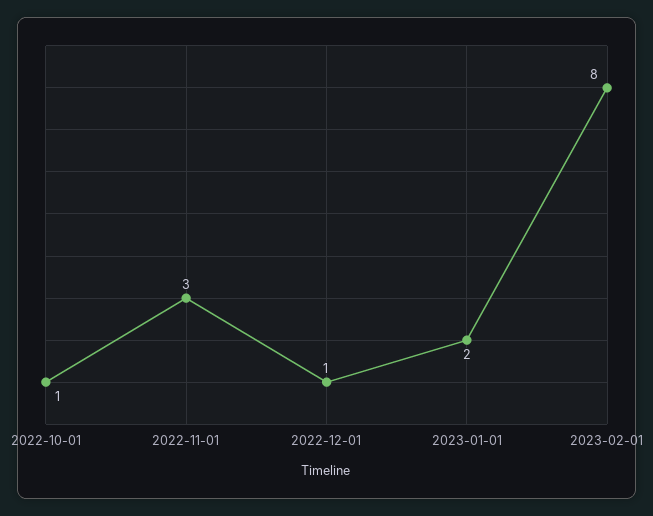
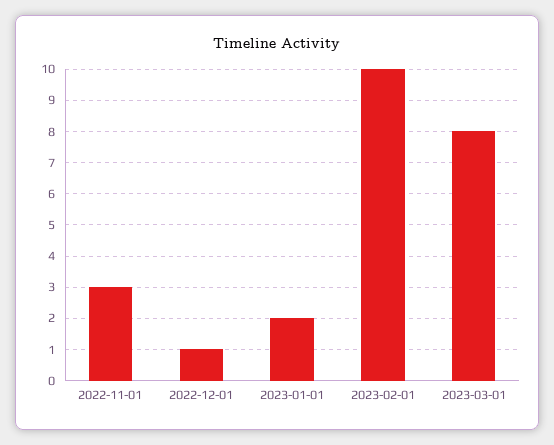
2022-10-01: 1 -> none
2023-02-01: 8 -> 10
2023-03-01: none -> 8

